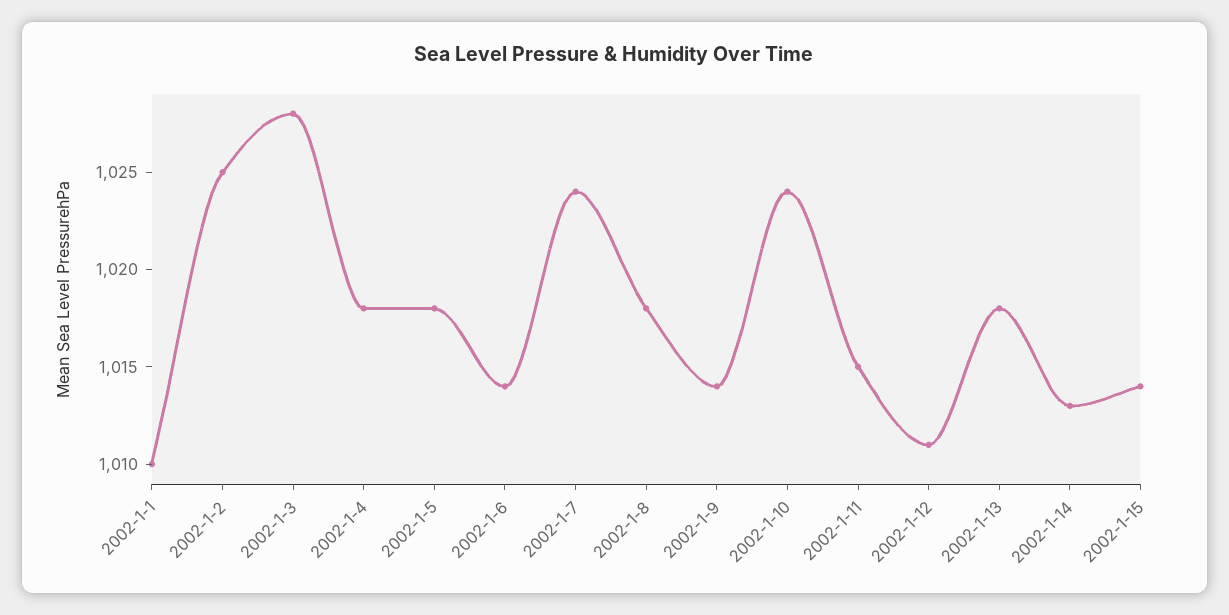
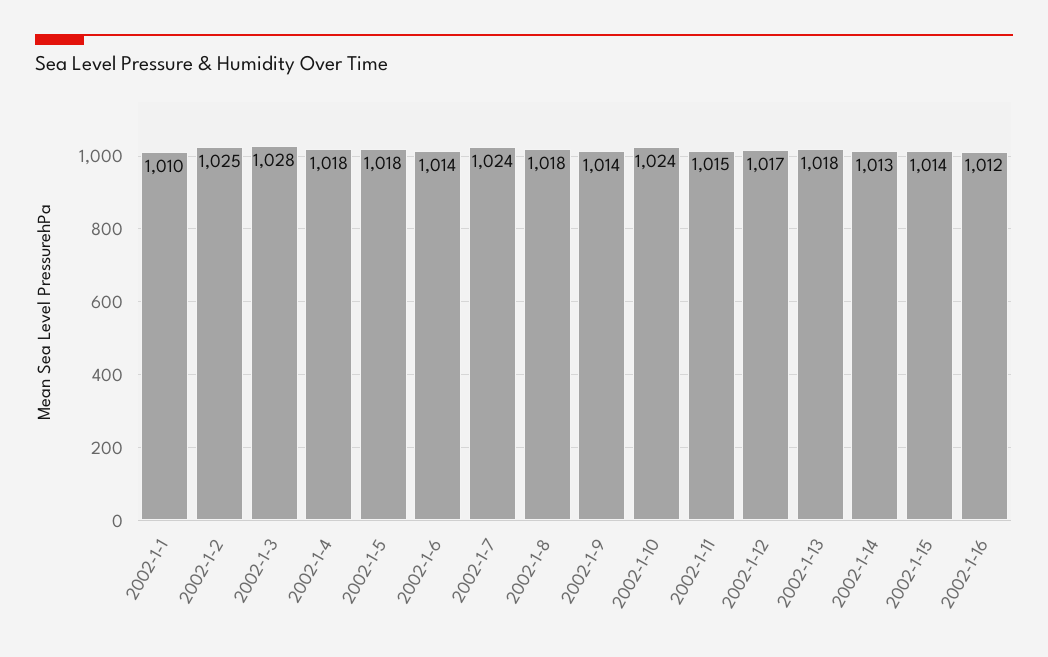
2002-1-12: 1011 -> 1017
2002-1-16: none -> 1012

